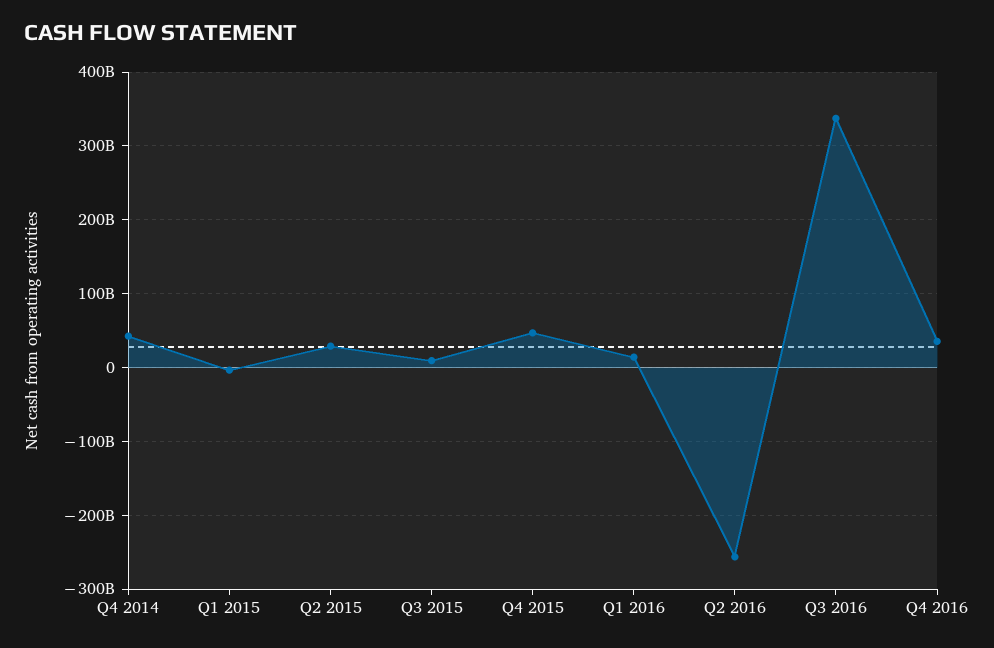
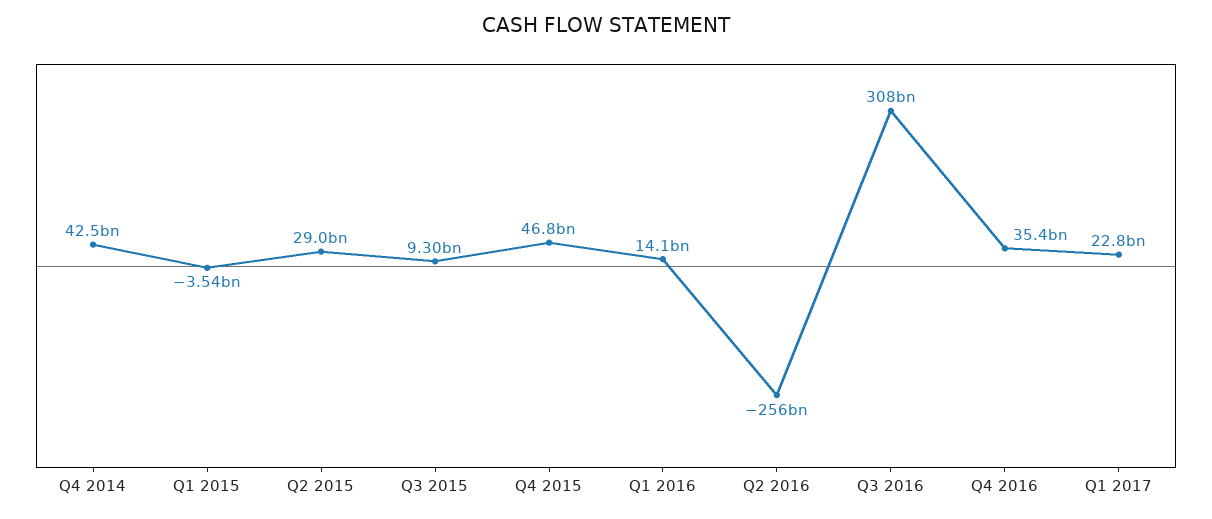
Q3 2016: 340000000000 -> 308000000000
Q1 2017: none -> 22800000000

